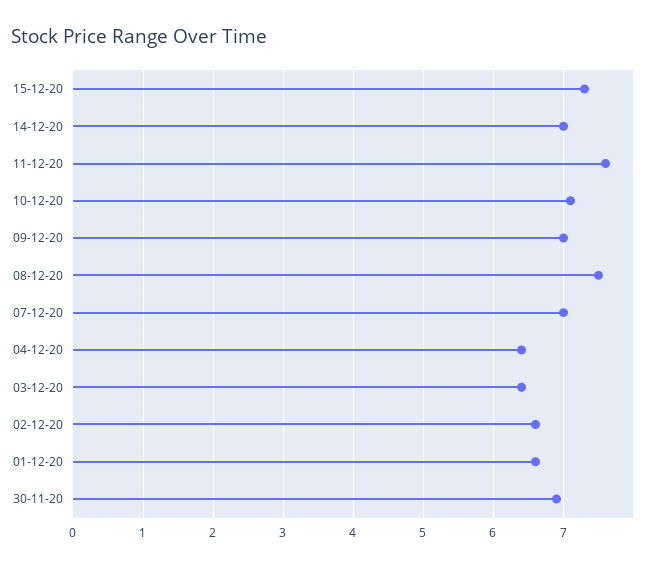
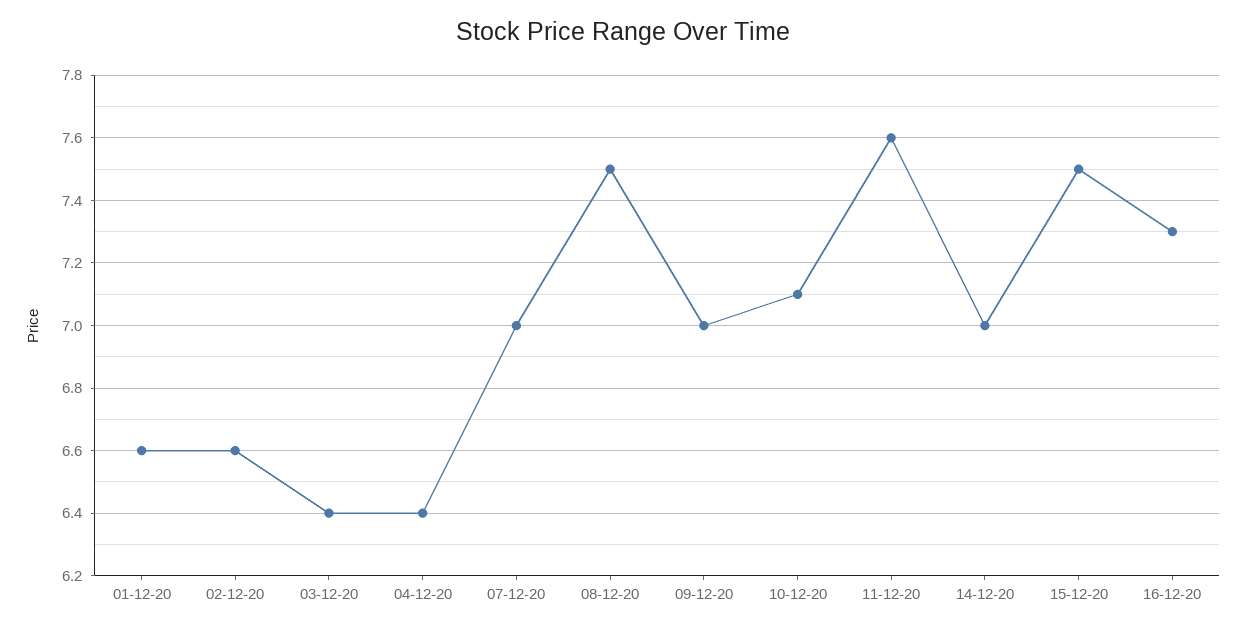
15-12-20: 7.3 -> 7.5
30-11-20: 6.9 -> none
16-12-20: none -> 7.3

